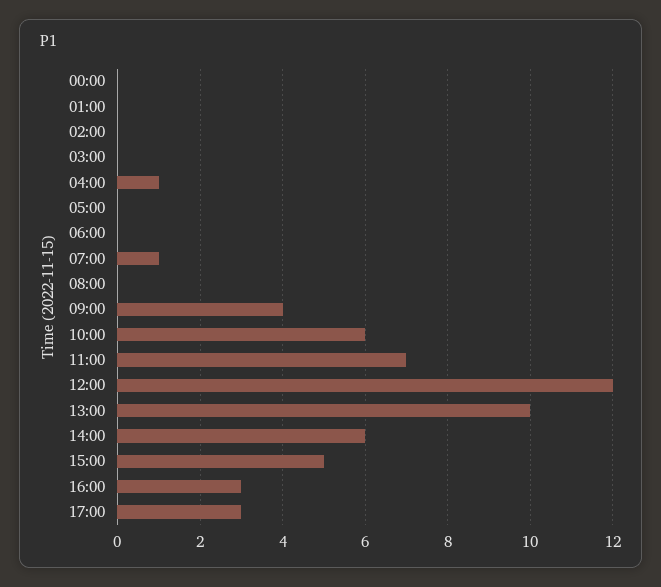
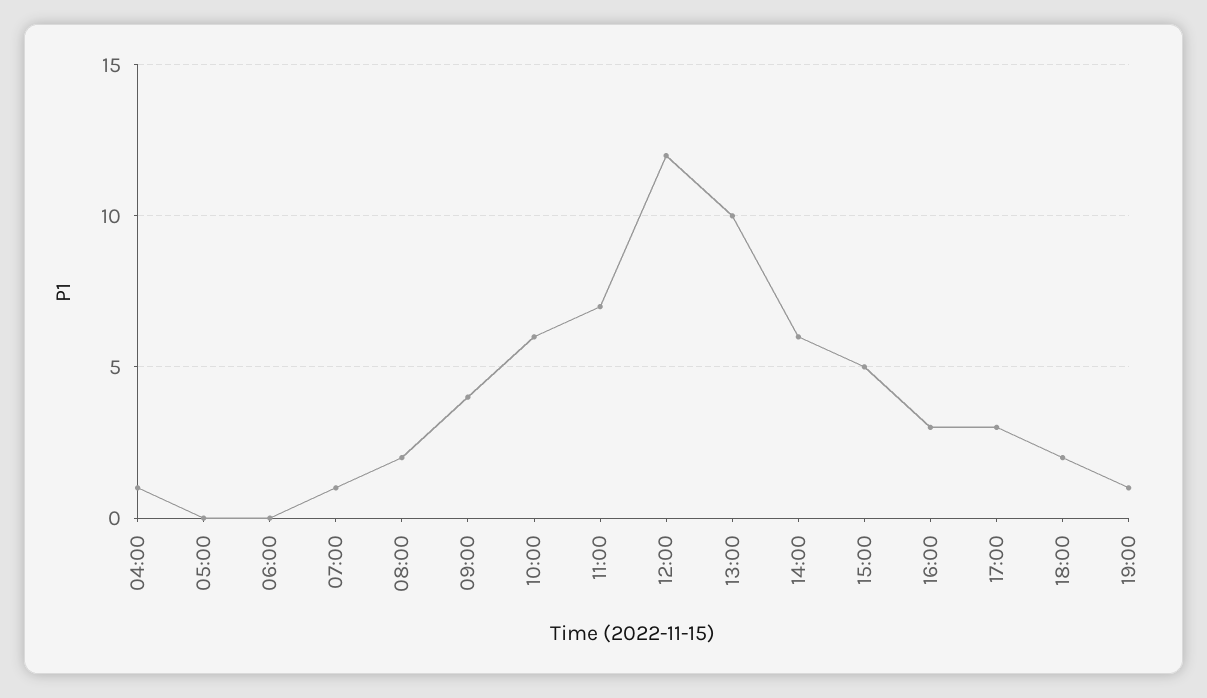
00:00: 0 -> none
01:00: 0 -> none
02:00: 0 -> none
03:00: 0 -> none
08:00: 0 -> 2
18:00: none -> 2
19:00: none -> 1

